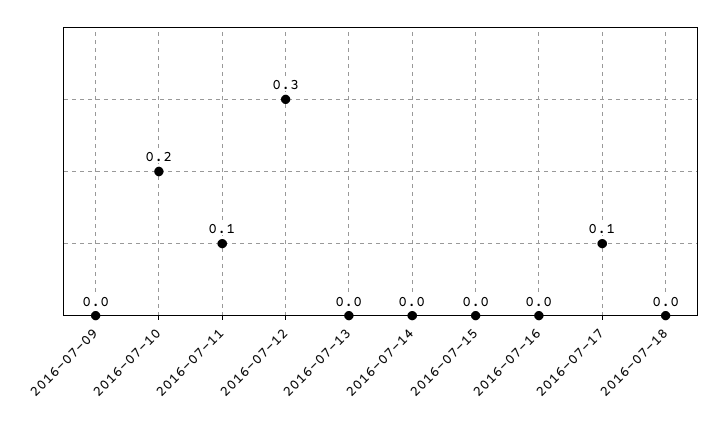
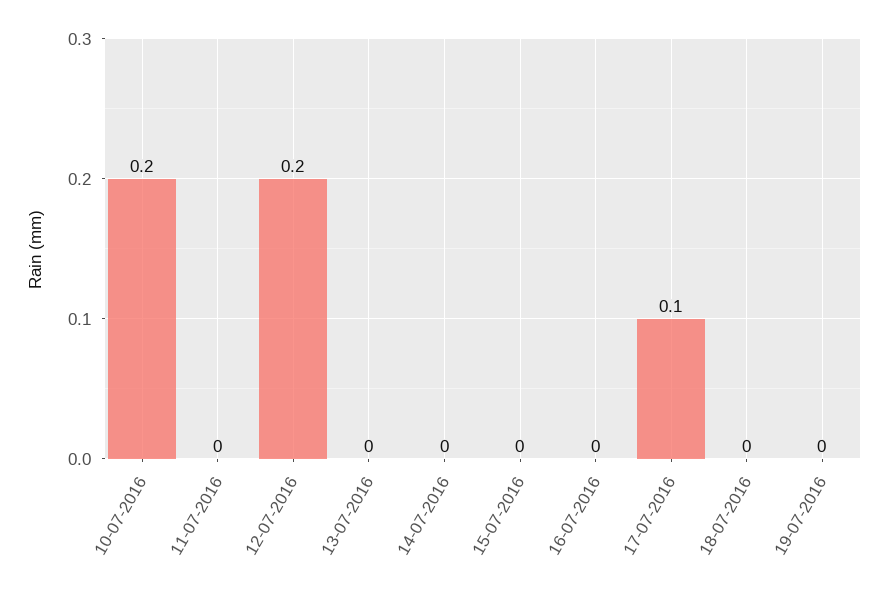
2016-07-09: 0 -> none
2016-07-11: 0.1 -> 0
2016-07-12: 0.3 -> 0.2
19-07-2016: none -> 0

